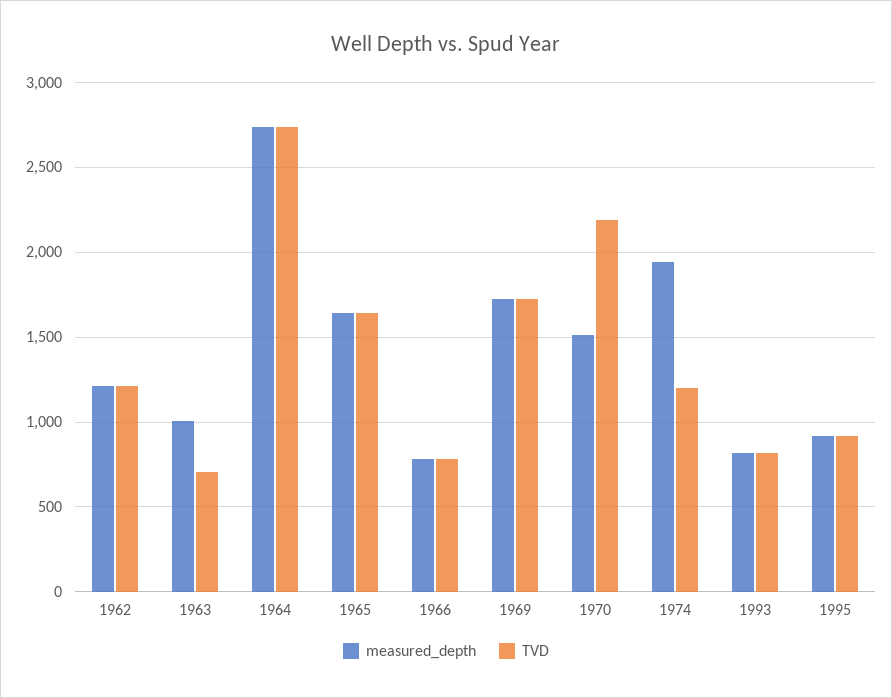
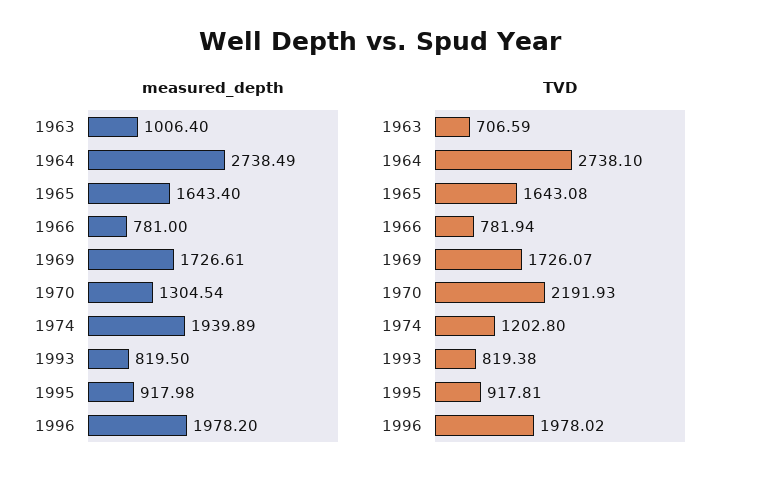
measured_depth, 1962: 1200 -> none
TVD, 1962: 1200 -> none
measured_depth, 1970: 1500 -> 1304.54
measured_depth, 1996: none -> 1978.2
TVD, 1996: none -> 1978.02

